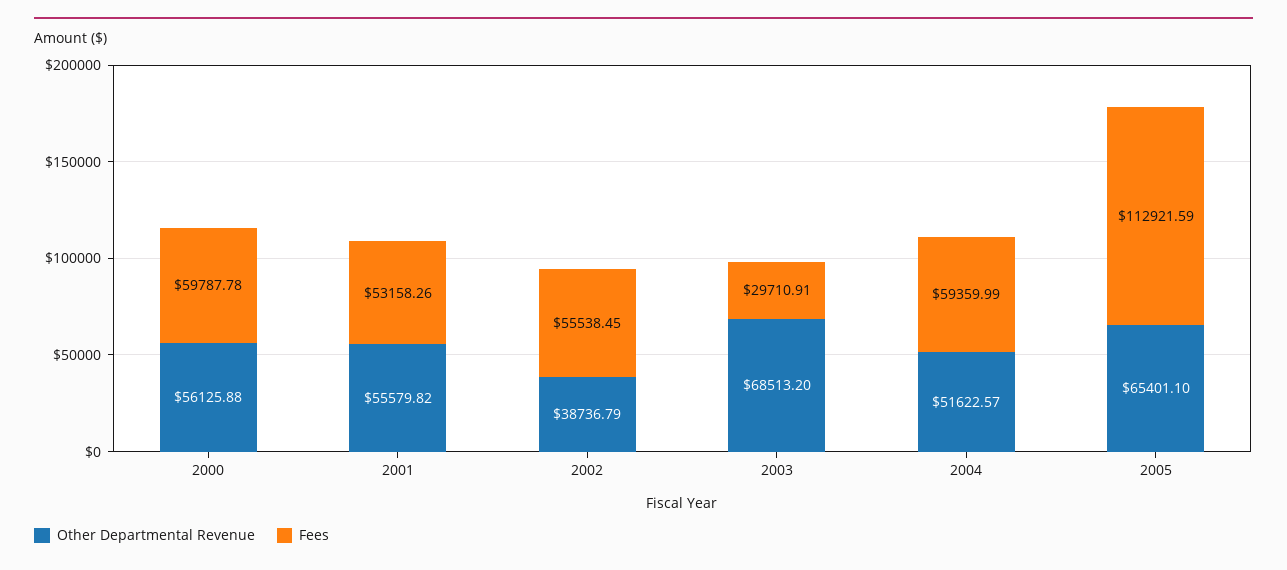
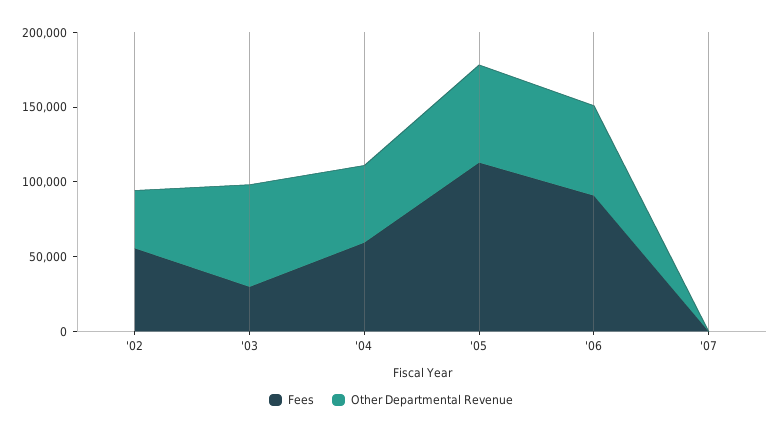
Other Departmental Revenue, 2000: 56125.88 -> none
Fees, 2000: 59787.78 -> none
Other Departmental Revenue, 2001: 55579.82 -> none
Fees, 2001: 53158.26 -> none
Fees, '06: none -> 90000
Other Departmental Revenue, '06: none -> 60000
Fees, '07: none -> 0
Other Departmental Revenue, '07: none -> 0

